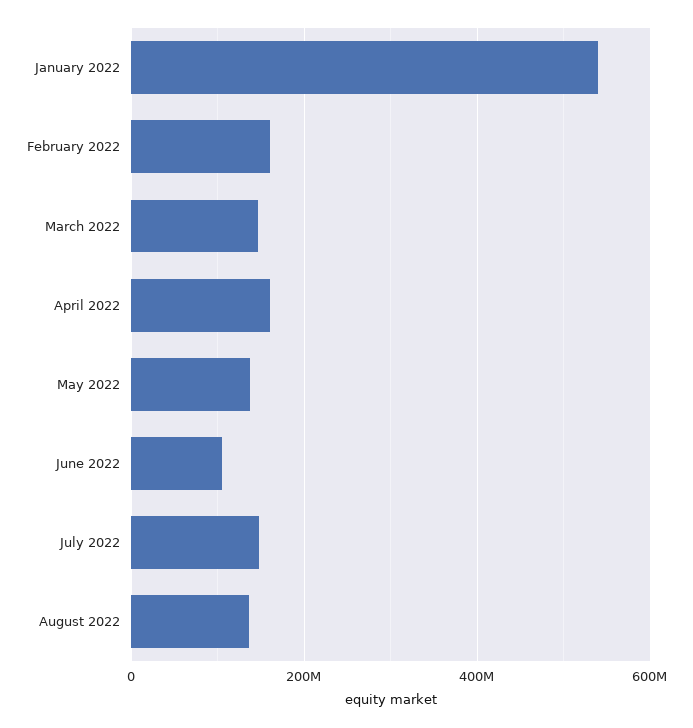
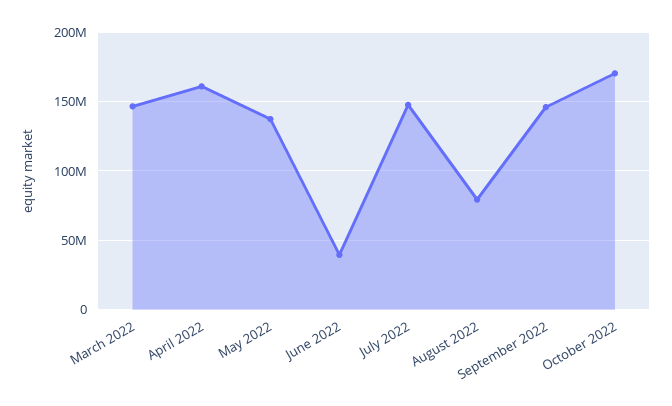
January 2022: 540000000 -> none
February 2022: 160000000 -> none
June 2022: 100000000 -> 40000000
August 2022: 140000000 -> 80000000
September 2022: none -> 145000000
October 2022: none -> 170000000

